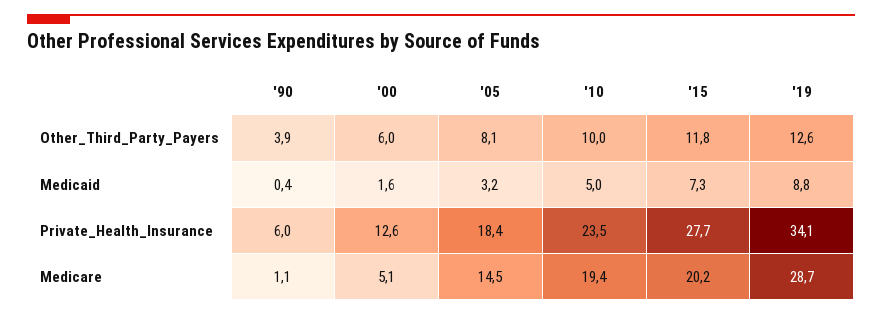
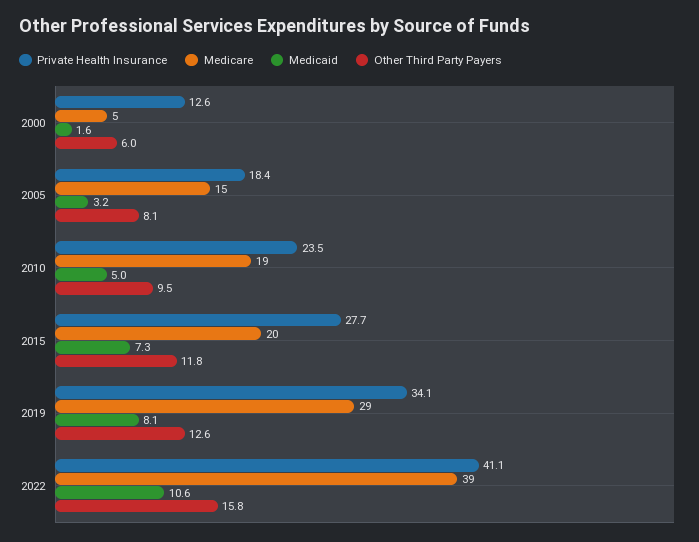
Other_Third_Party_Payers, '90: 3.9 -> none
Other_Third_Party_Payers, '10: 10 -> 9.5
Medicaid, '90: 0.4 -> none
Medicaid, '19: 8.8 -> 8.1
Private_Health_Insurance, '90: 6 -> none
Medicare, '90: 1.1 -> none
Private_Health_Insurance, 2022: none -> 41.1
Medicare, 2022: none -> 39
Medicaid, 2022: none -> 10.6
Other_Third_Party_Payers, 2022: none -> 15.8

